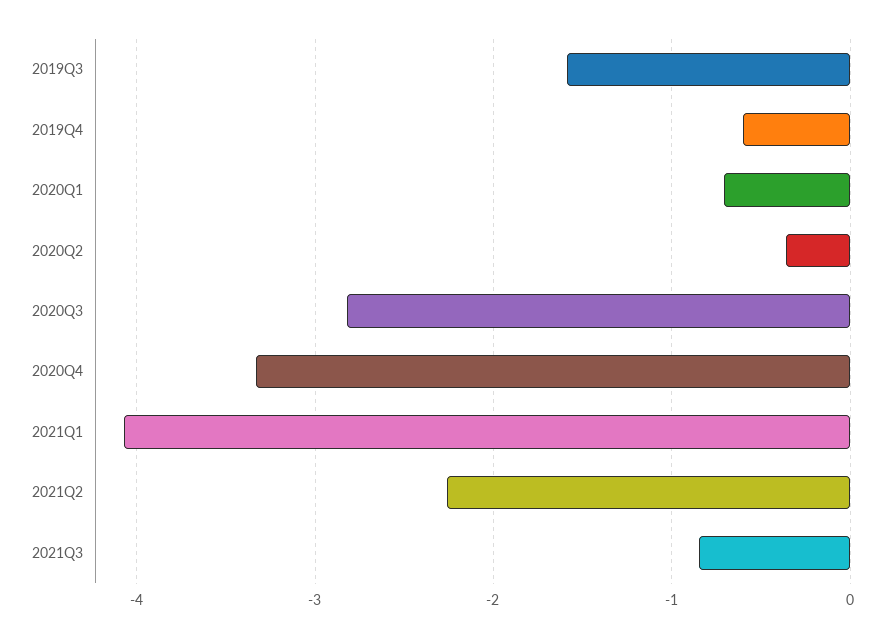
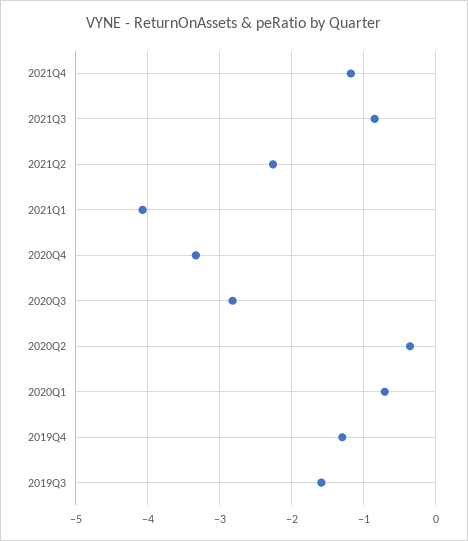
2019Q4: -0.6 -> -1.3
2021Q4: none -> -1.2

